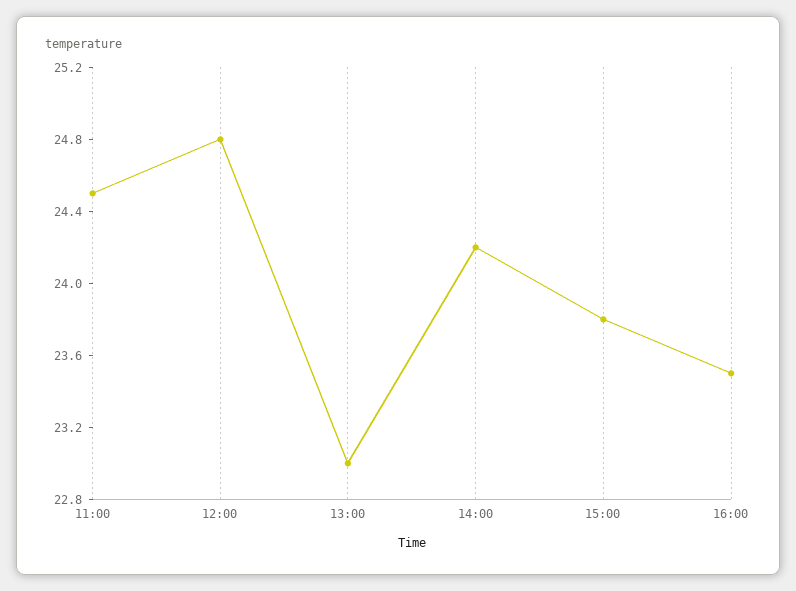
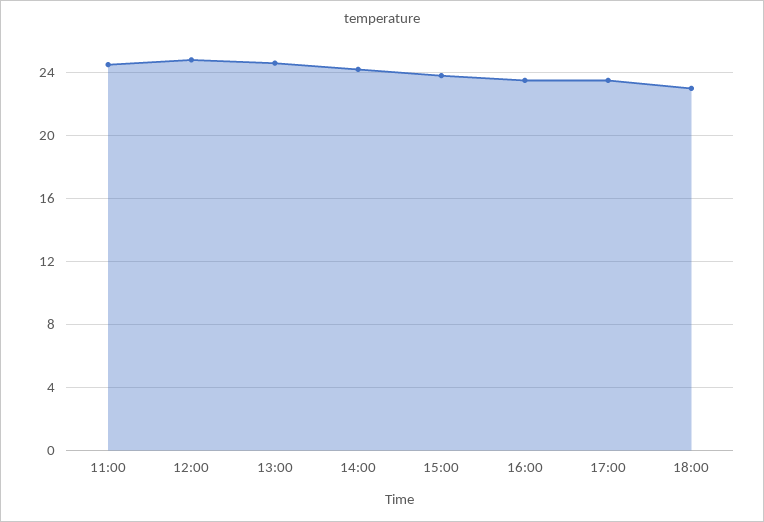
13:00: 23 -> 24.5
17:00: none -> 23.5
18:00: none -> 23

